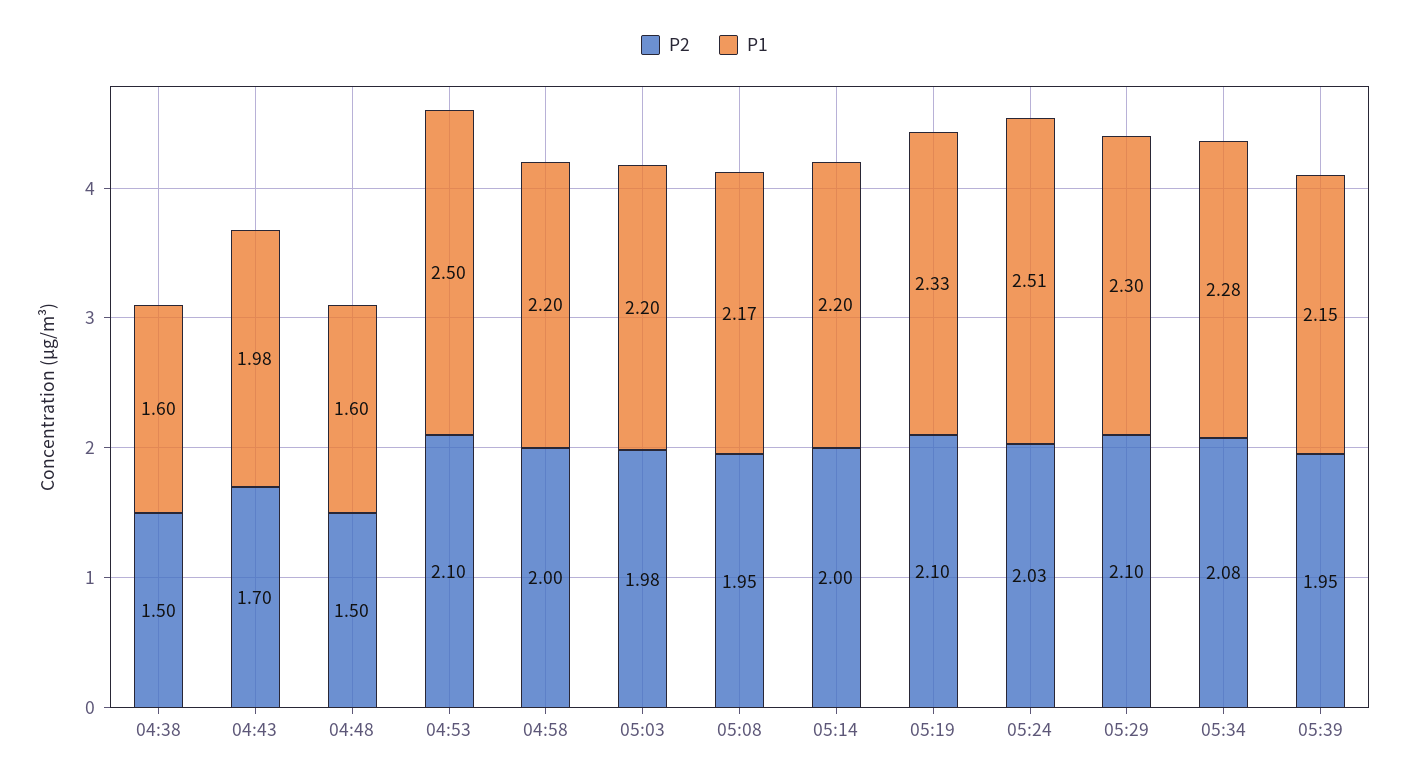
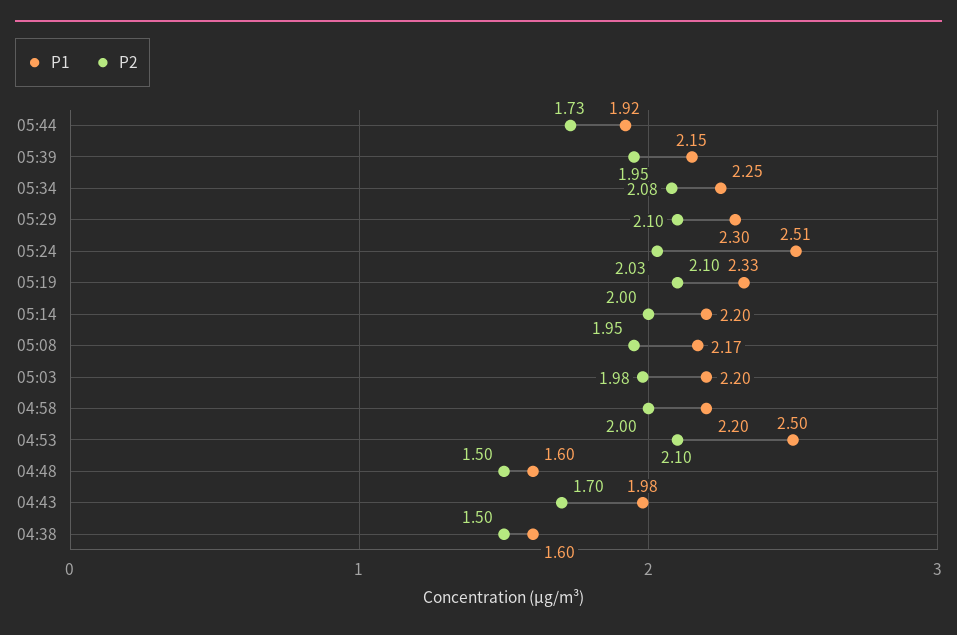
P1, 05:34: 2.28 -> 2.25
P1, 05:44: none -> 1.92
P2, 05:44: none -> 1.73

